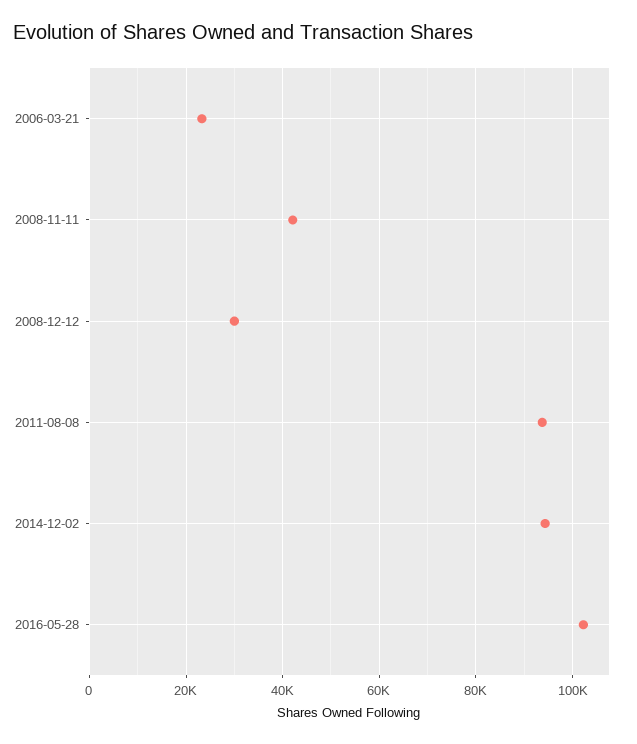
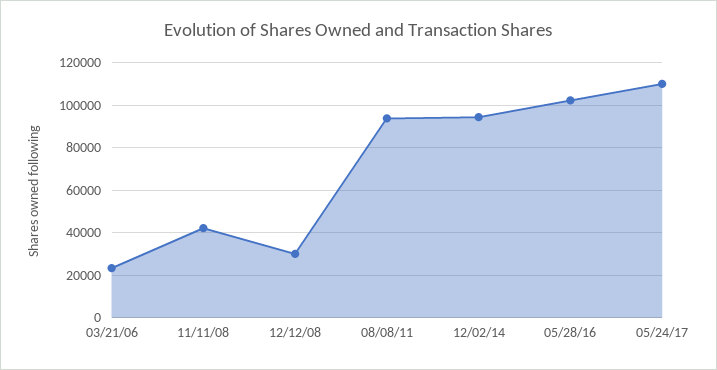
05/24/17: none -> 110000

